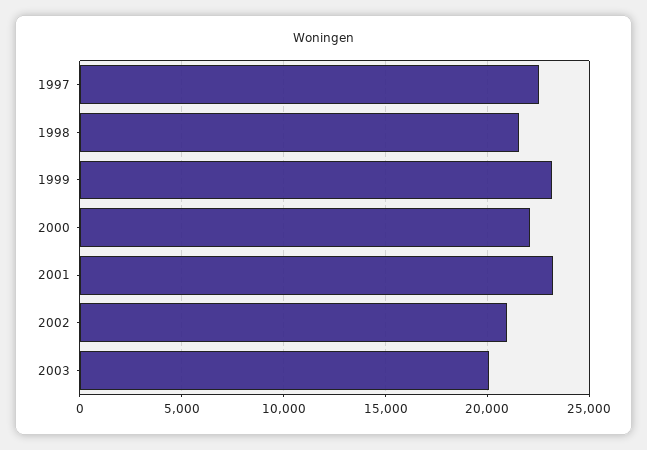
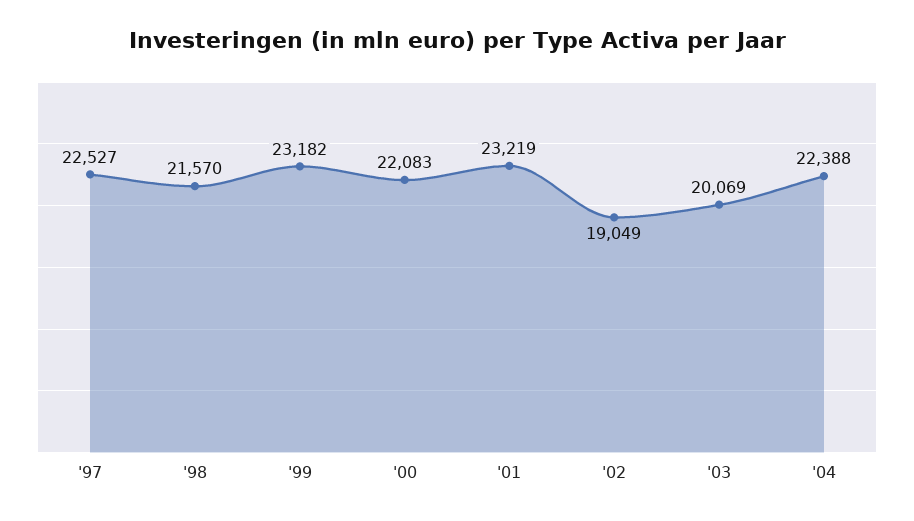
2002: 21000 -> 19049
'04: none -> 22388

